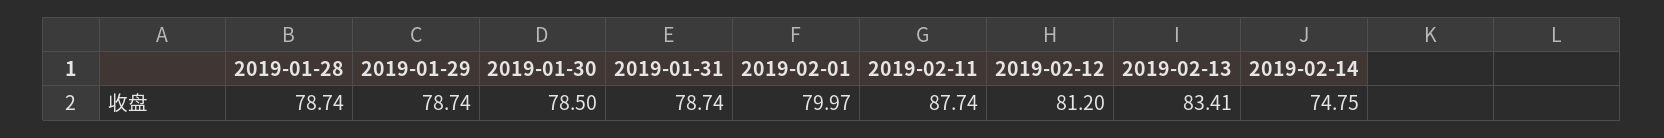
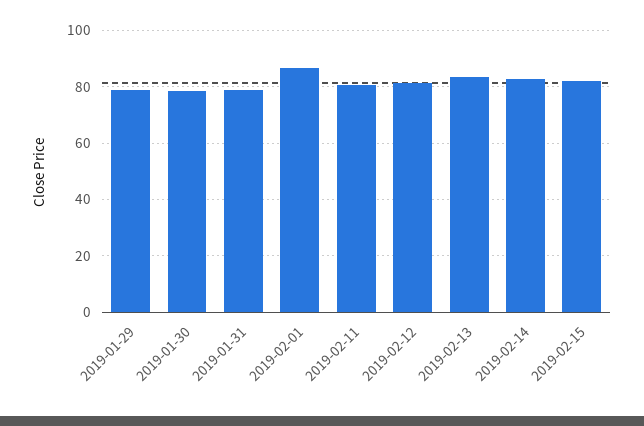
2019-01-28: 78.74 -> none
2019-02-01: 79.97 -> 87.5
2019-02-11: 87.74 -> 80
2019-02-14: 74.75 -> 82.5
2019-02-15: none -> 82.5

